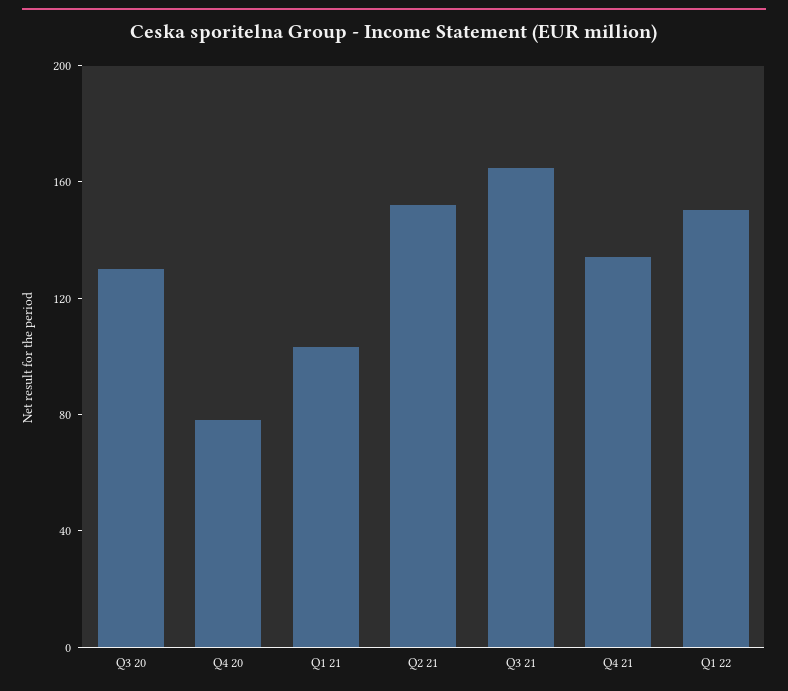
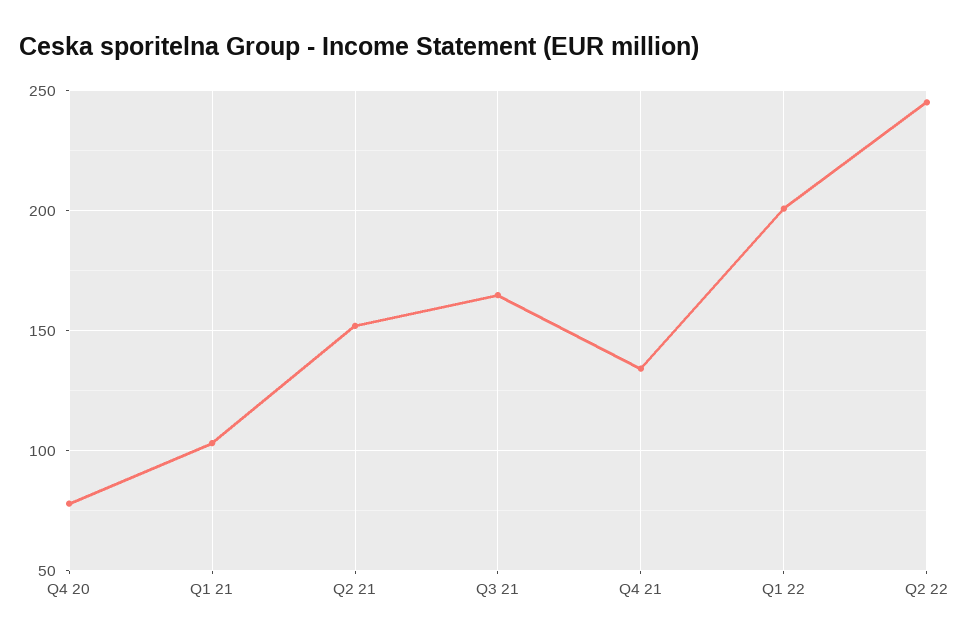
Q3 20: 130 -> none
Q1 22: 150 -> 200
Q2 22: none -> 245

